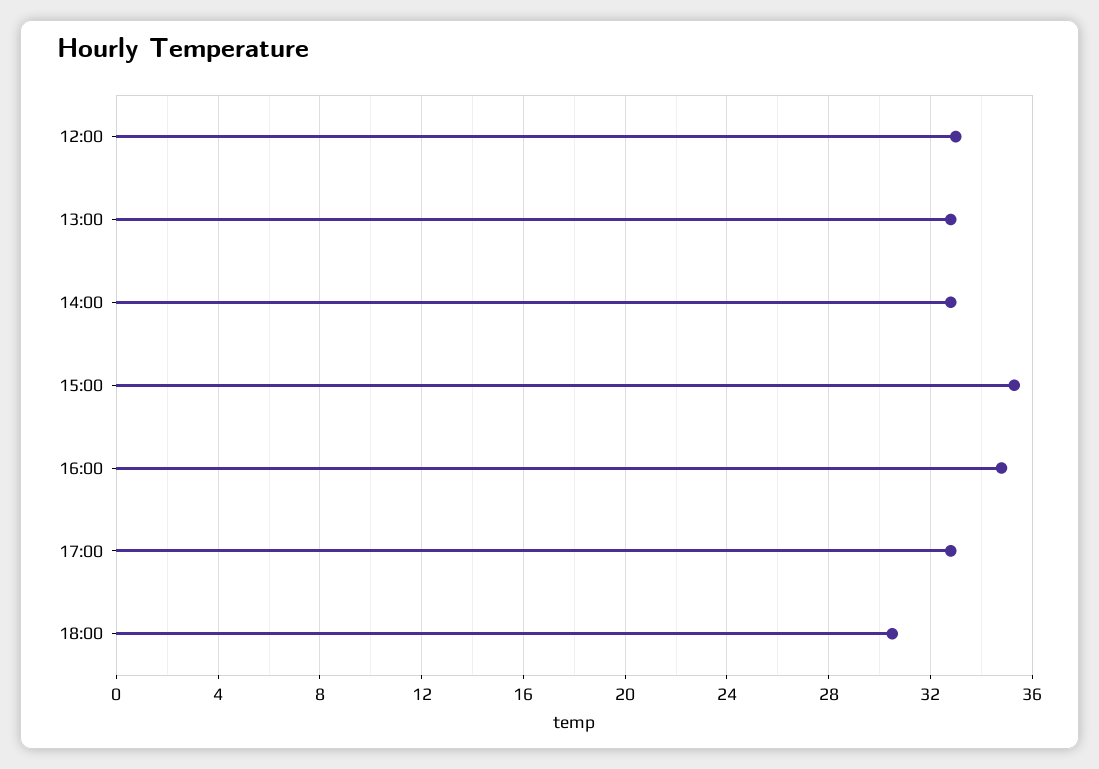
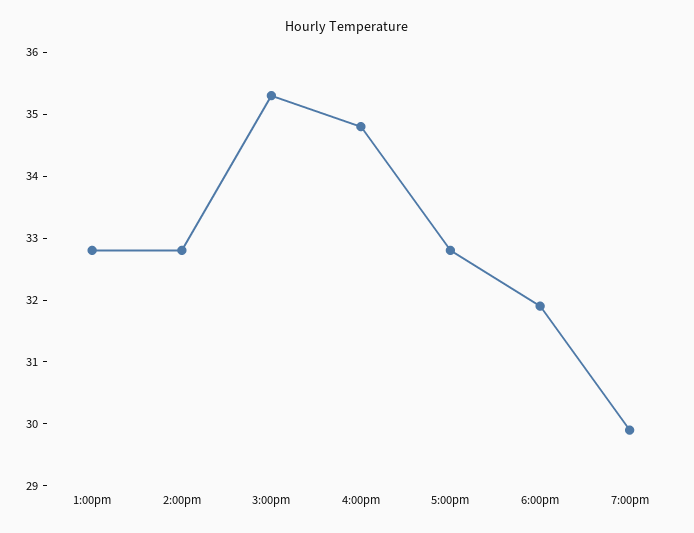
12:00: 33 -> none
18:00: 30.5 -> 32
7:00pm: none -> 30

